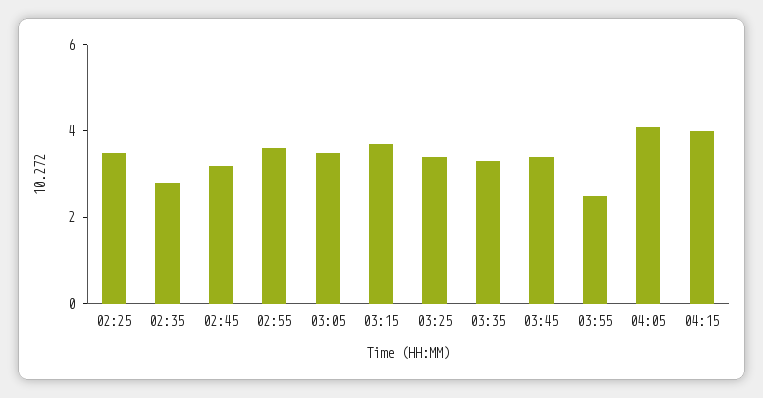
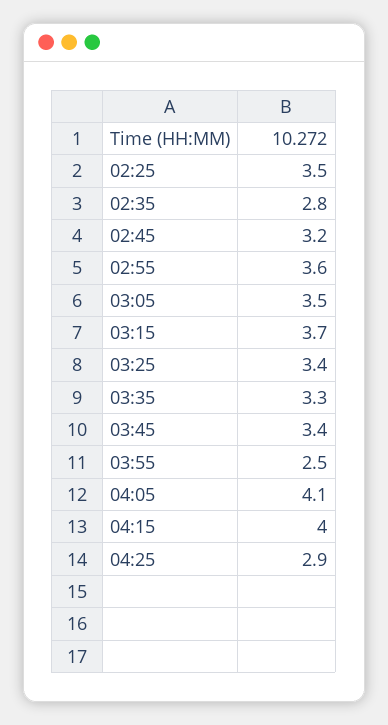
04:25: none -> 2.9

